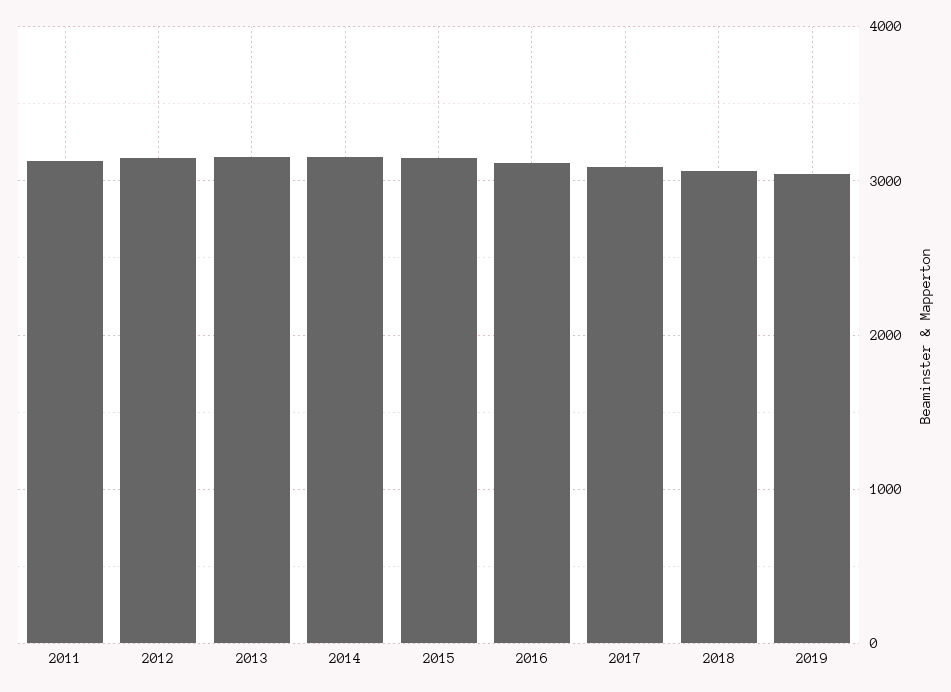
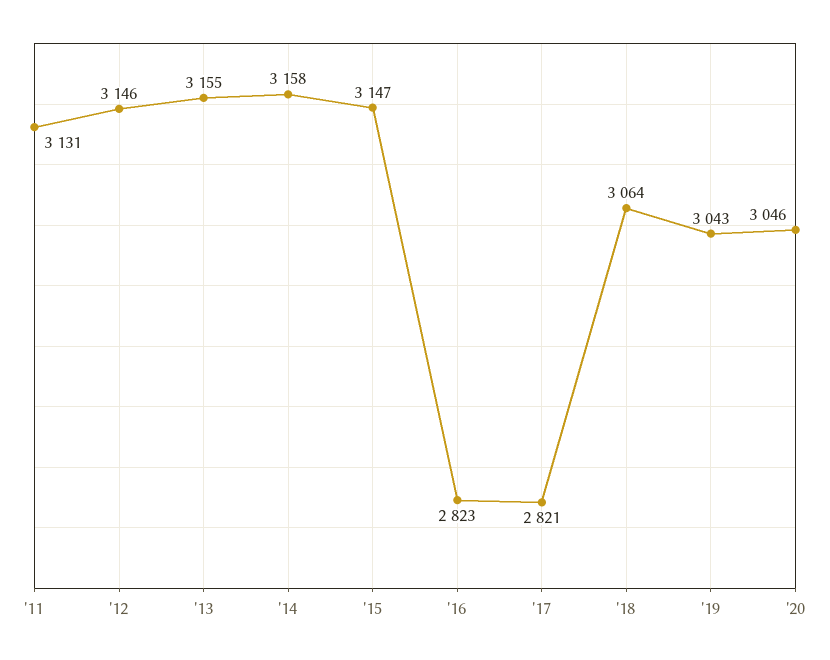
2016: 3100 -> 2823
2017: 3100 -> 2821
'20: none -> 3046

